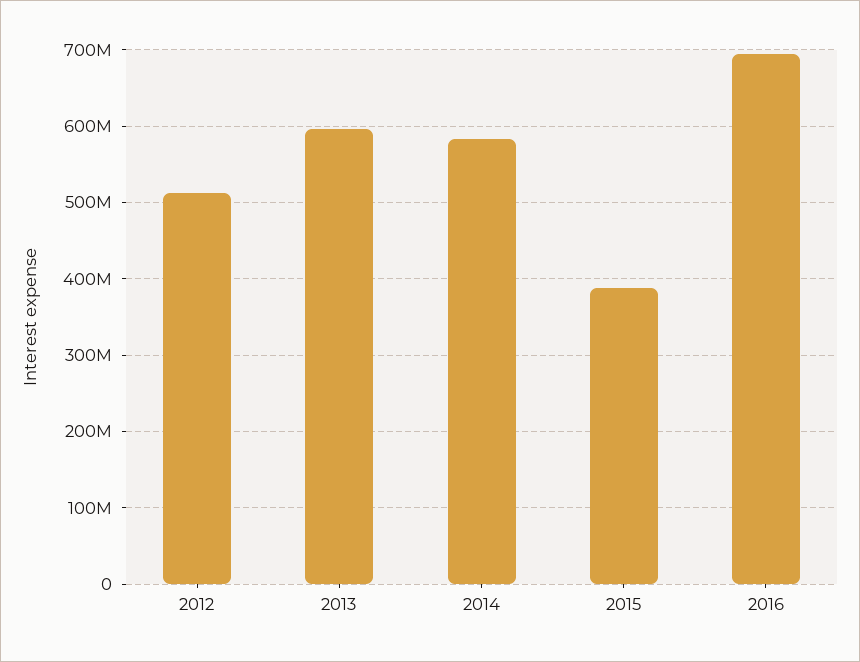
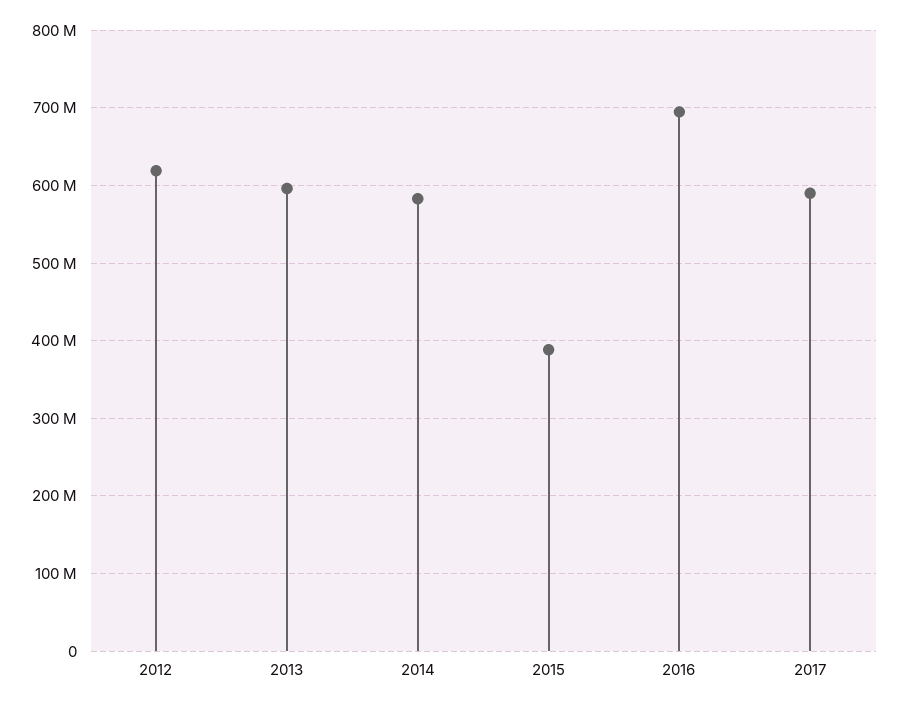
2012: 510000000 -> 620000000
2017: none -> 590000000

